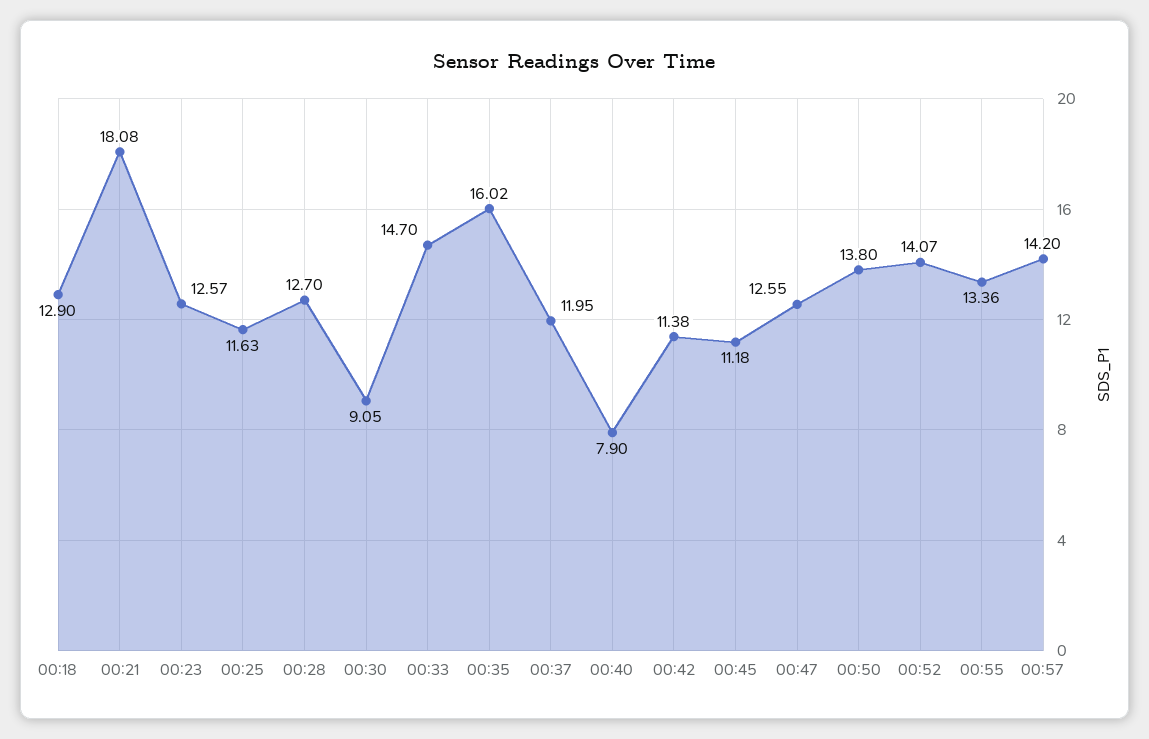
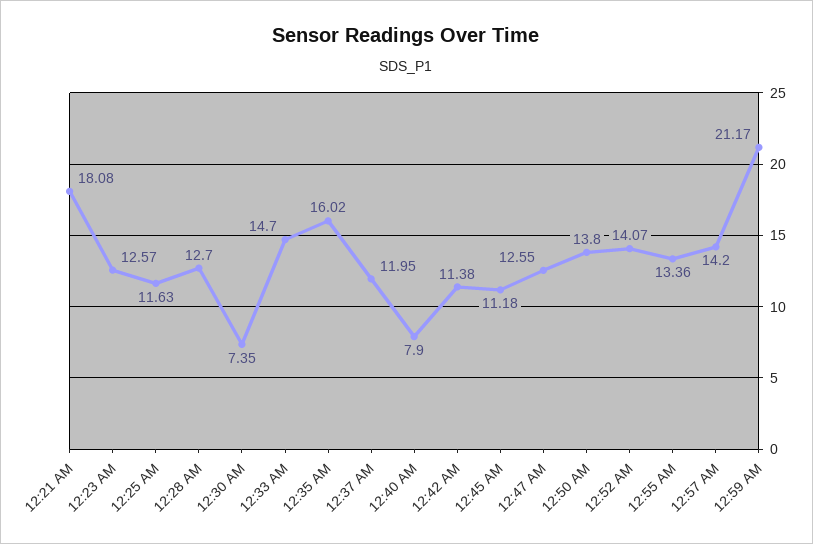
00:18: 12.9 -> none
00:30: 9.05 -> 7.35
12:59 AM: none -> 21.17

